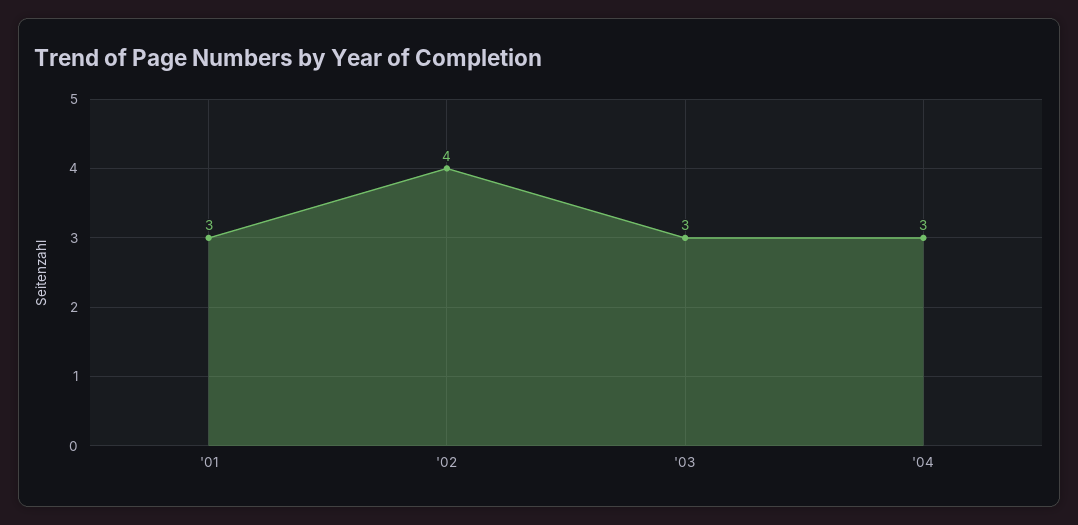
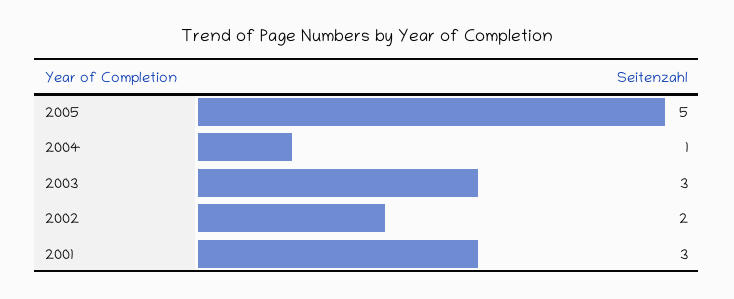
'02: 4 -> 2
'04: 3 -> 1
2005: none -> 5

